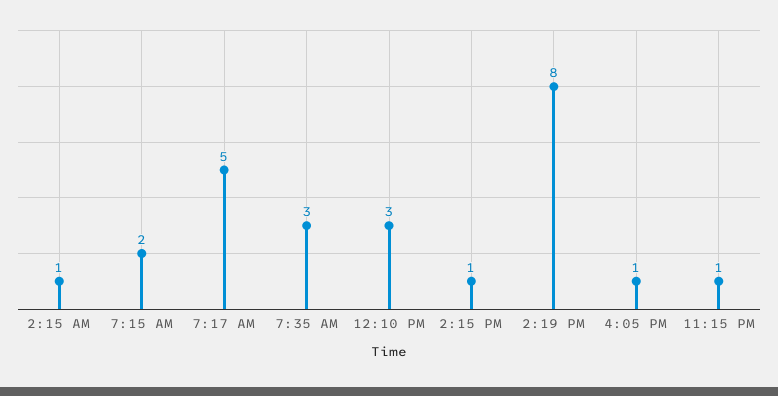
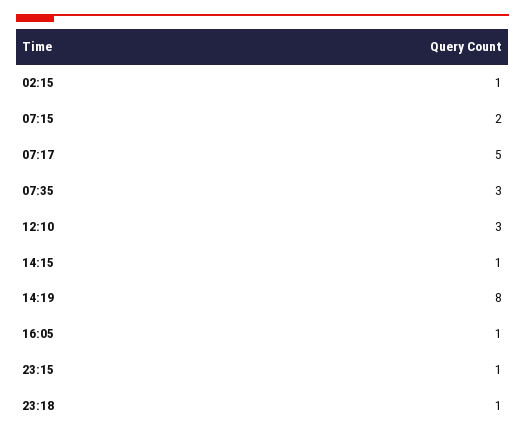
23:18: none -> 1

